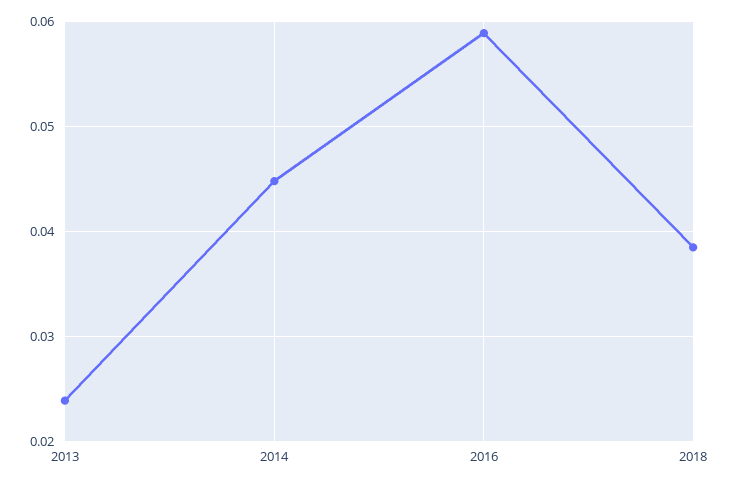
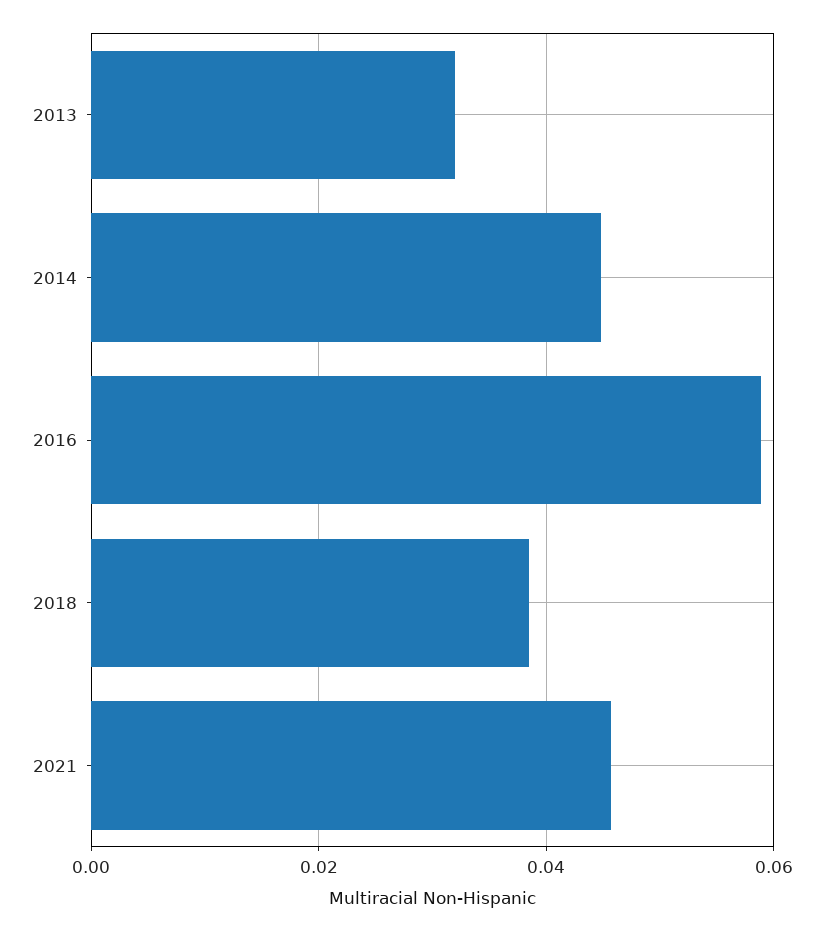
2013: 0.024 -> 0.032
2021: none -> 0.046

